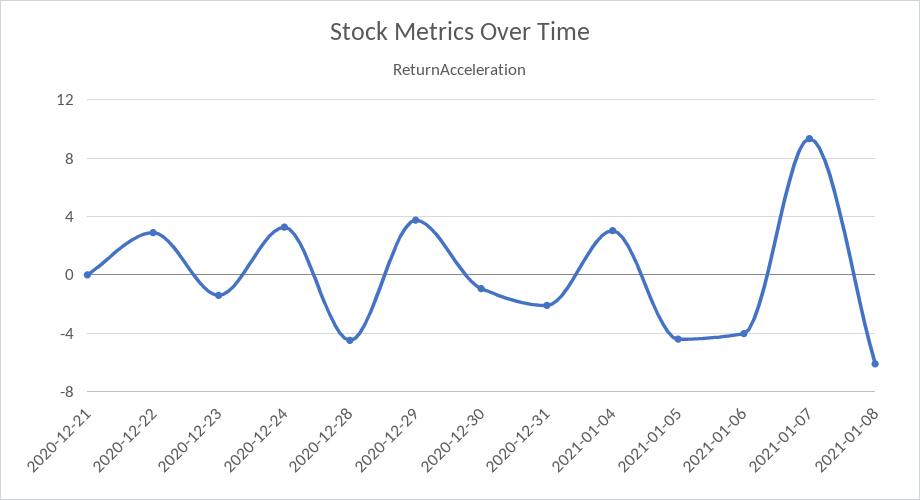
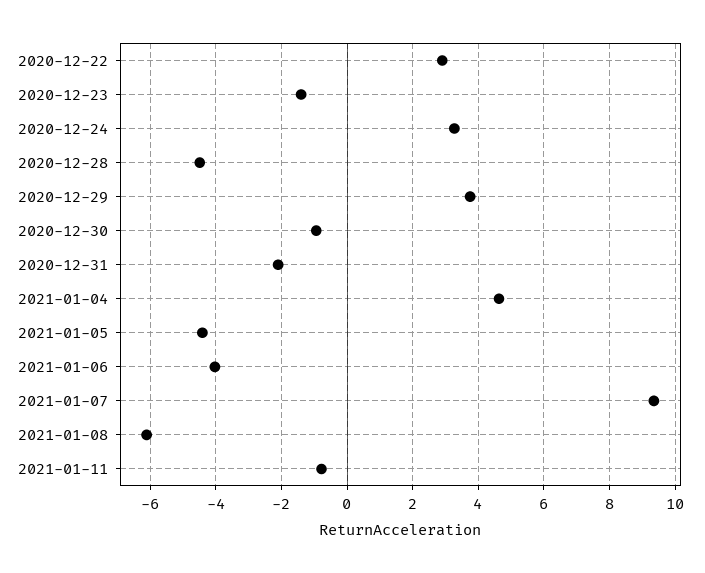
2020-12-21: 0 -> none
2021-01-04: 3 -> 4.6
2021-01-11: none -> -0.8

